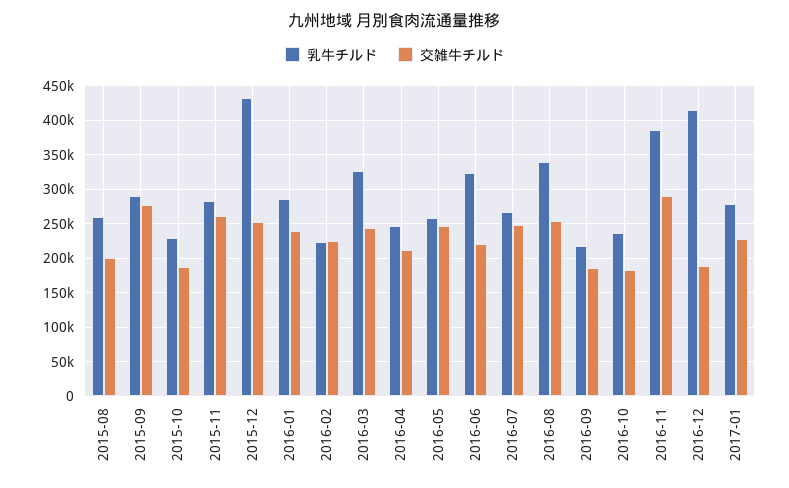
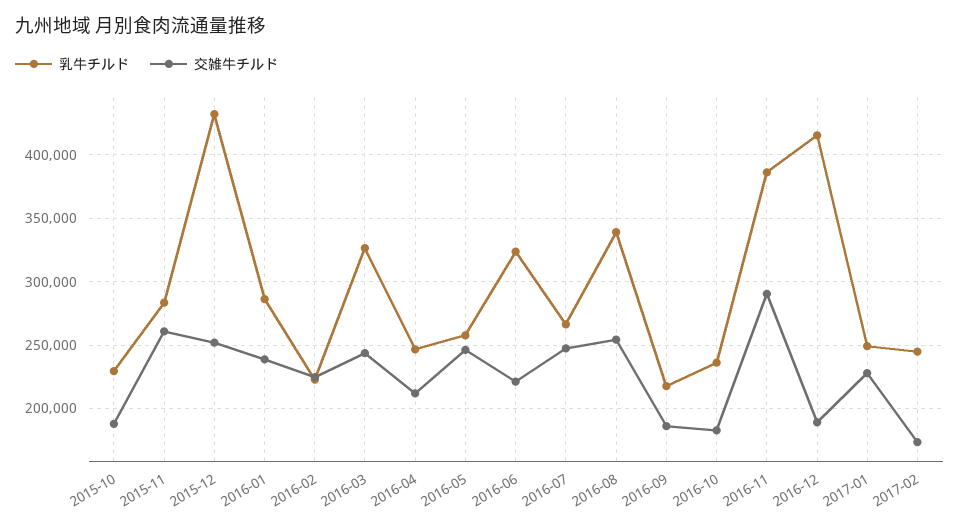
乳牛チルド, 2015-08: 260000 -> none
交雑牛チルド, 2015-08: 200000 -> none
乳牛チルド, 2015-09: 290000 -> none
交雑牛チルド, 2015-09: 280000 -> none
乳牛チルド, 2017-01: 280000 -> 250000
乳牛チルド, 2017-02: none -> 245000
交雑牛チルド, 2017-02: none -> 175000

